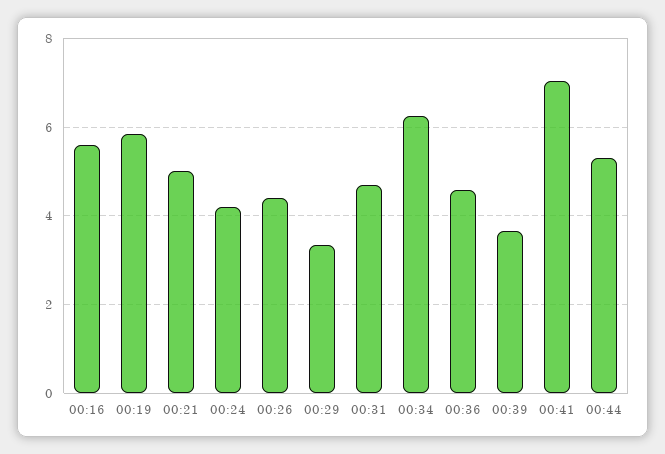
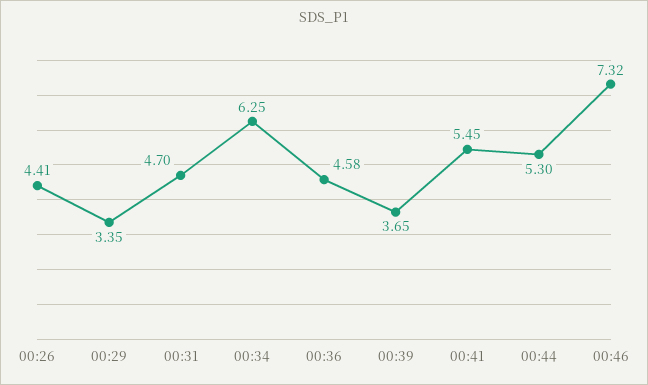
00:16: 5.6 -> none
00:19: 5.8 -> none
00:21: 5 -> none
00:24: 4.2 -> none
00:41: 7 -> 5.45
00:46: none -> 7.32

